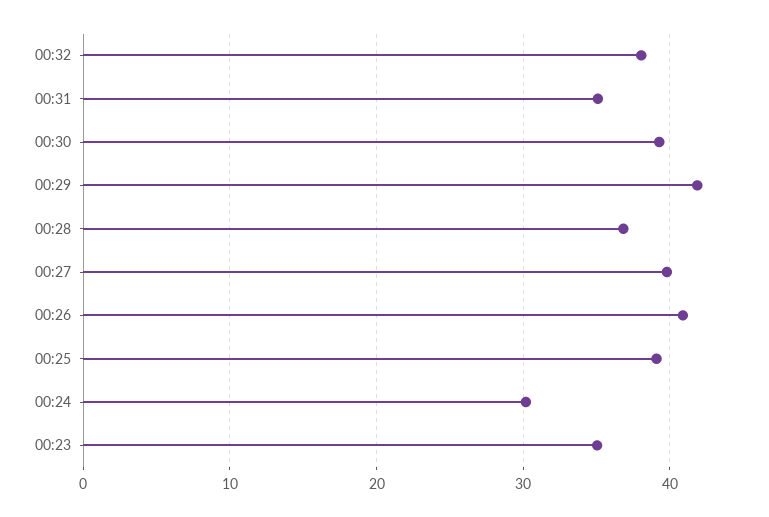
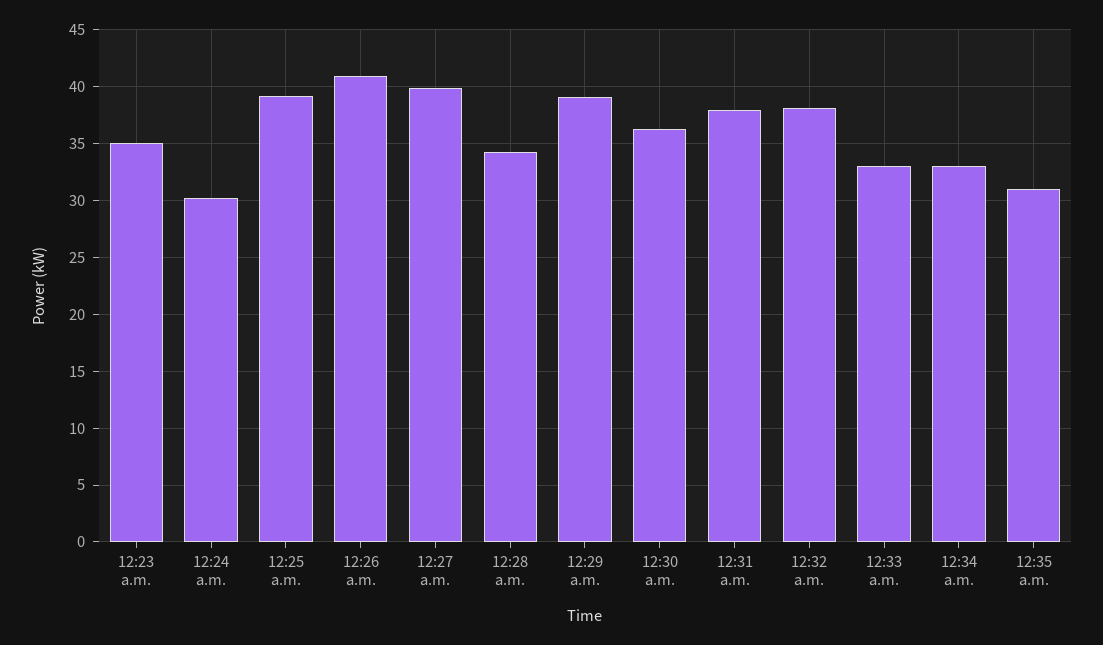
00:31: 35 -> 38
00:30: 39 -> 36
00:29: 42 -> 39
00:28: 37 -> 34
12:33 a.m.: none -> 33
12:34 a.m.: none -> 33
12:35 a.m.: none -> 31

